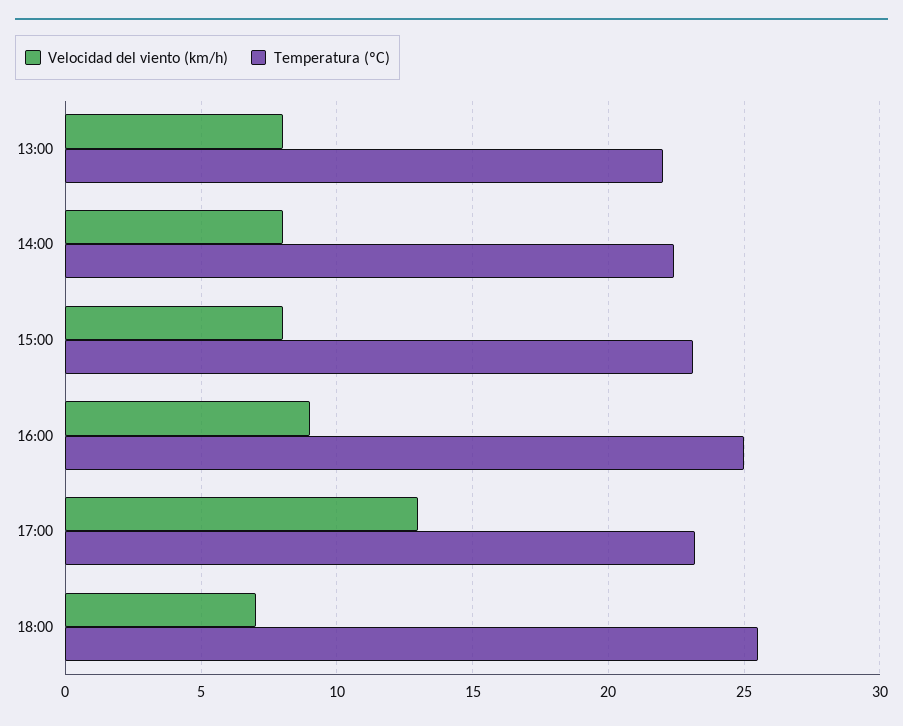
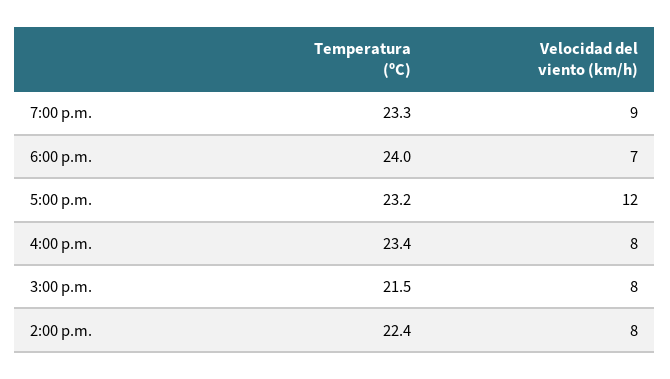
Velocidad del viento (km/h), 13:00: 8 -> none
Temperatura (ºC), 13:00: 22 -> none
Temperatura (ºC), 15:00: 23 -> 21.5
Velocidad del viento (km/h), 16:00: 9 -> 8
Temperatura (ºC), 16:00: 25 -> 23.4
Velocidad del viento (km/h), 17:00: 13 -> 12
Temperatura (ºC), 18:00: 25.5 -> 24
Temperatura (ºC), 7:00 p.m.: none -> 23.3
Velocidad del viento (km/h), 7:00 p.m.: none -> 9

